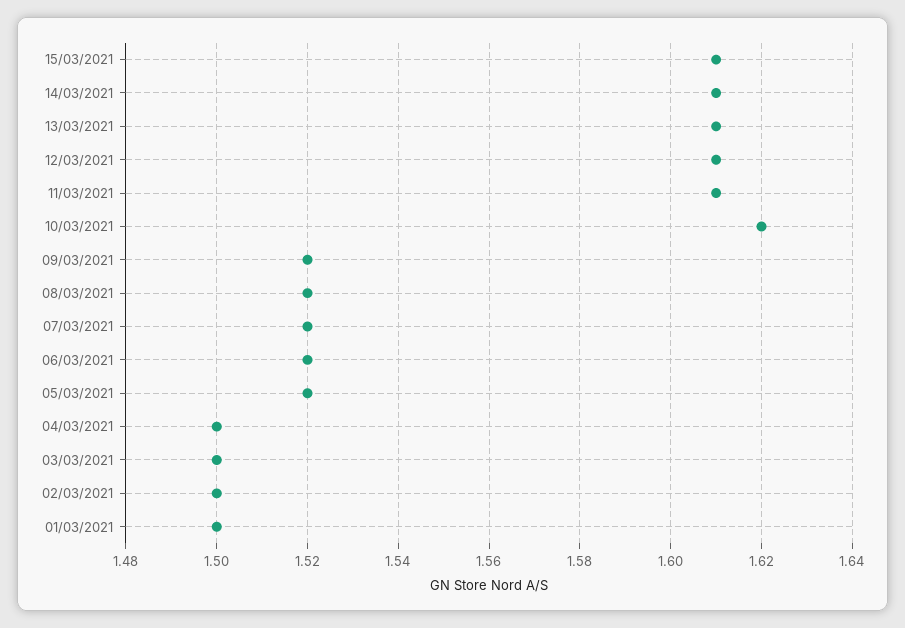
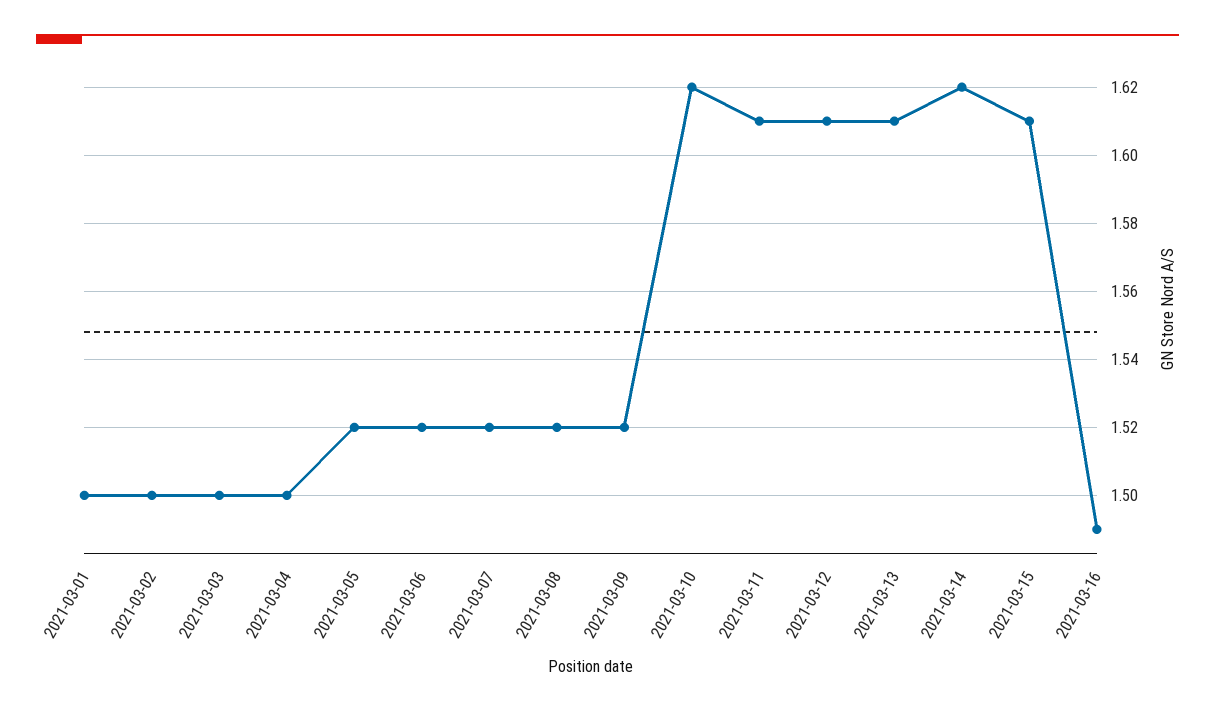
14/03/2021: 1.61 -> 1.62
2021-03-16: none -> 1.49

